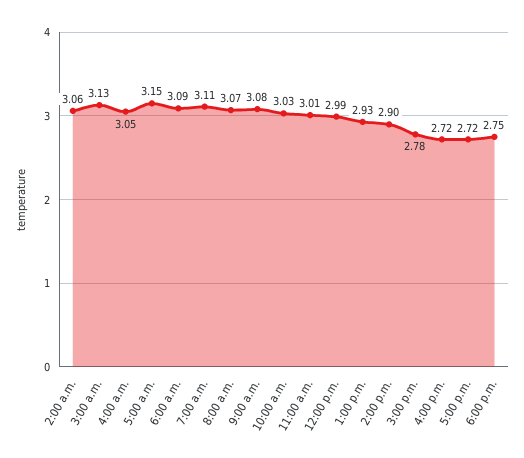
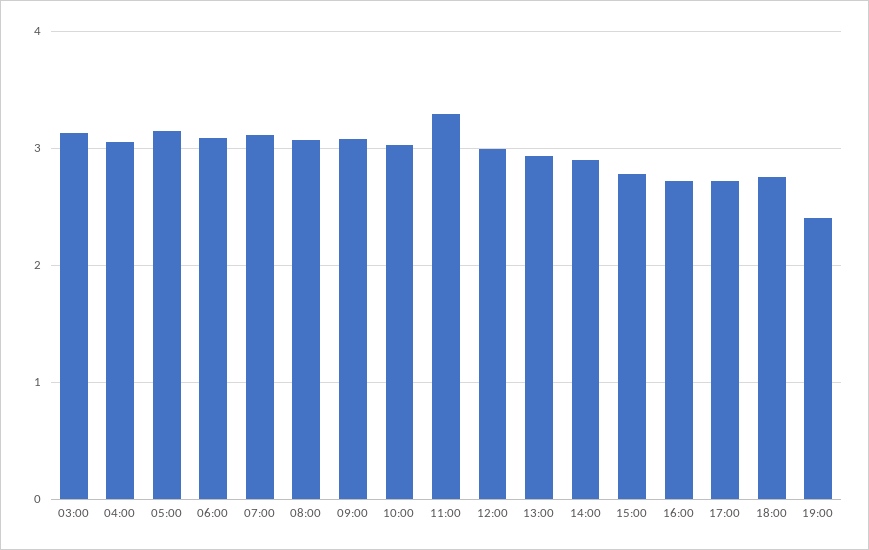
2:00 a.m.: 3.06 -> none
11:00 a.m.: 3.01 -> 3.3
19:00: none -> 2.4

